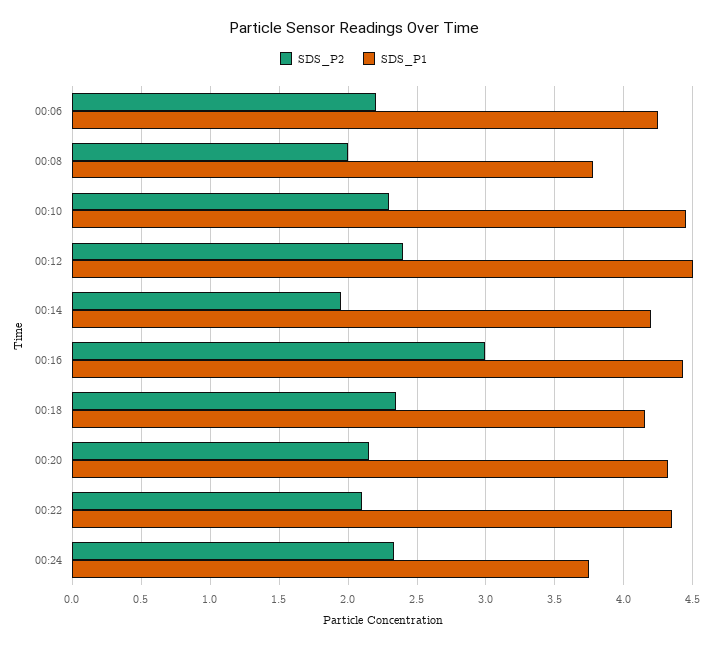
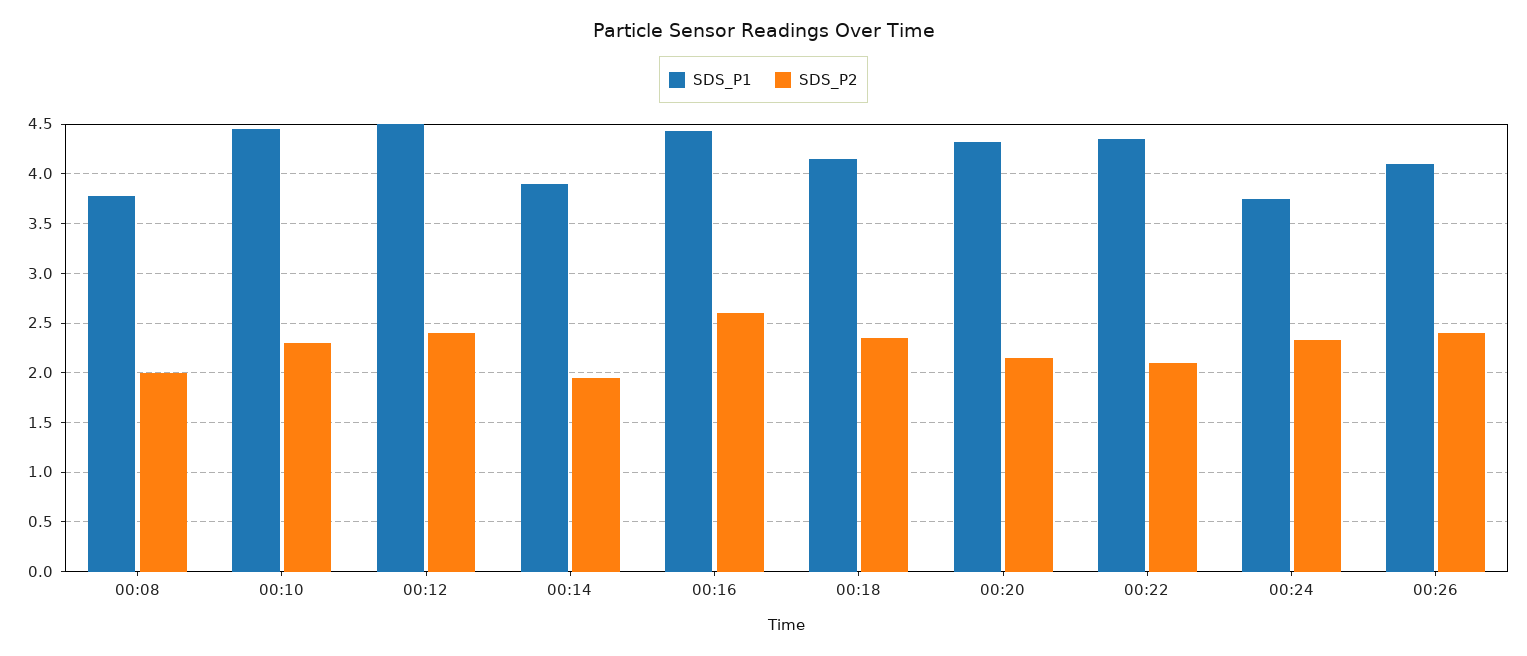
SDS_P2, 00:06: 2.2 -> none
SDS_P1, 00:06: 4.25 -> none
SDS_P1, 00:14: 4.2 -> 3.9
SDS_P2, 00:16: 3 -> 2.6
SDS_P1, 00:26: none -> 4.1
SDS_P2, 00:26: none -> 2.4

